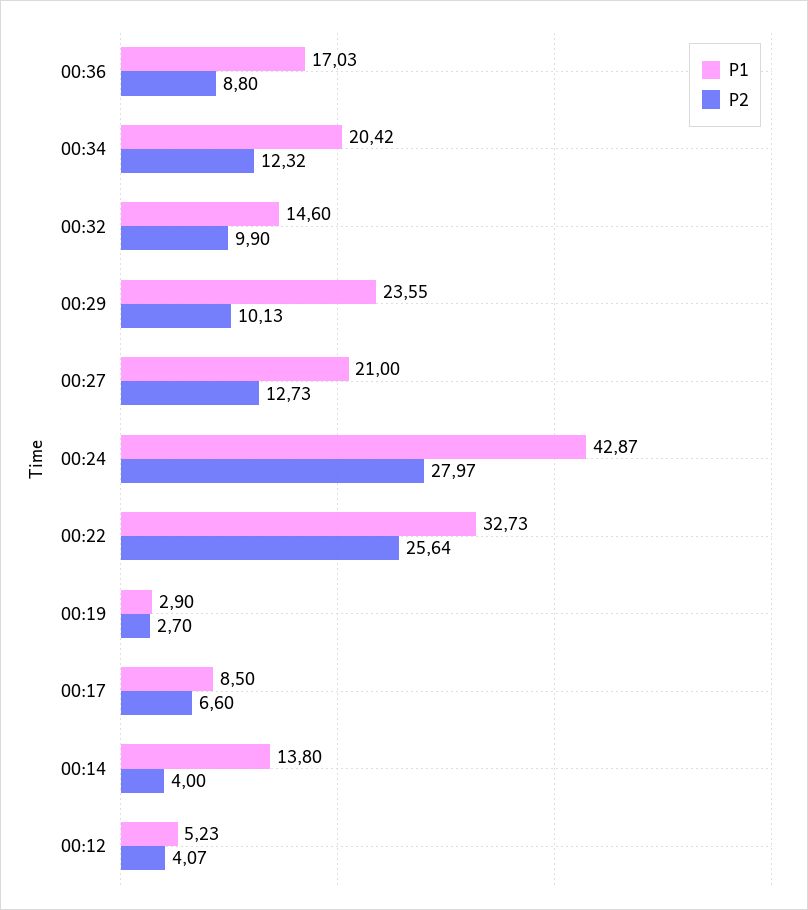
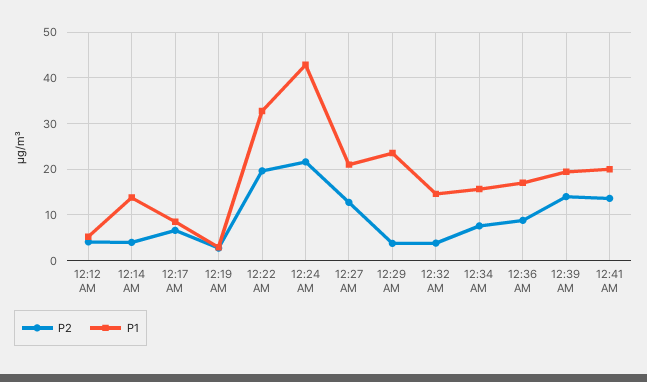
P1, 00:34: 20.42 -> 16
P2, 00:34: 12.32 -> 8
P2, 00:32: 9.9 -> 4
P2, 00:29: 10.13 -> 4
P2, 00:24: 27.97 -> 22
P2, 00:22: 25.64 -> 20
P2, 12:39 AM: none -> 14
P1, 12:39 AM: none -> 20
P2, 12:41 AM: none -> 14
P1, 12:41 AM: none -> 20

